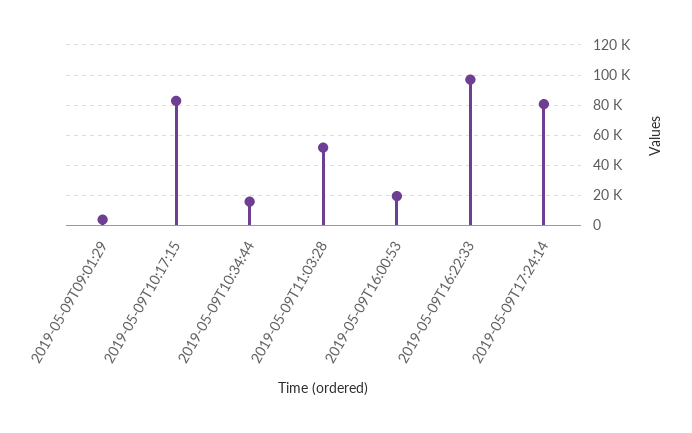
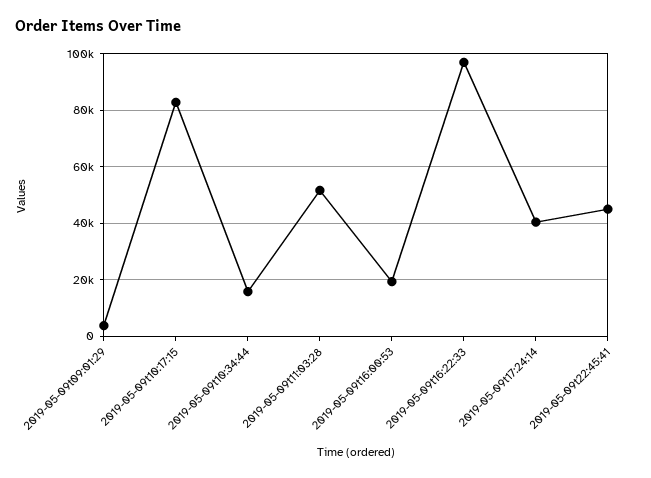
2019-05-09T17:24:14: 80000 -> 40000
2019-05-09t22:45:41: none -> 45000

